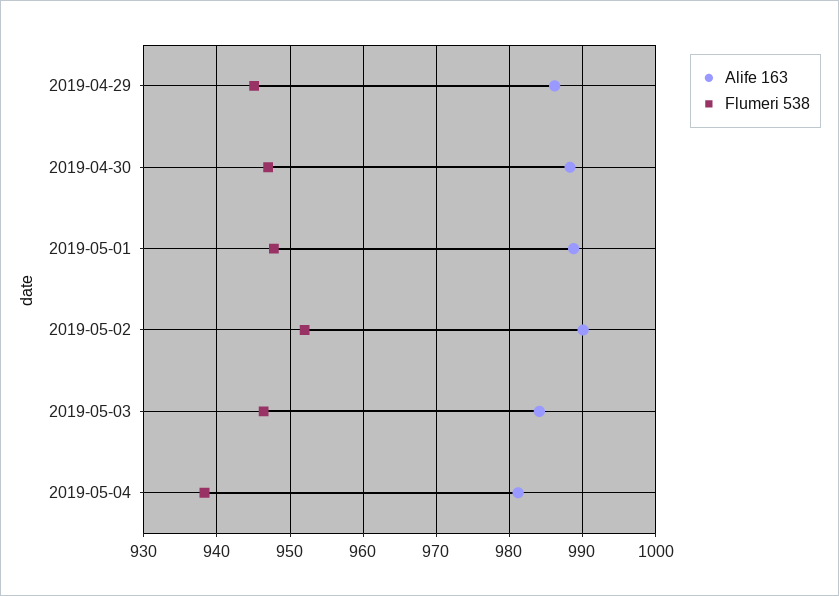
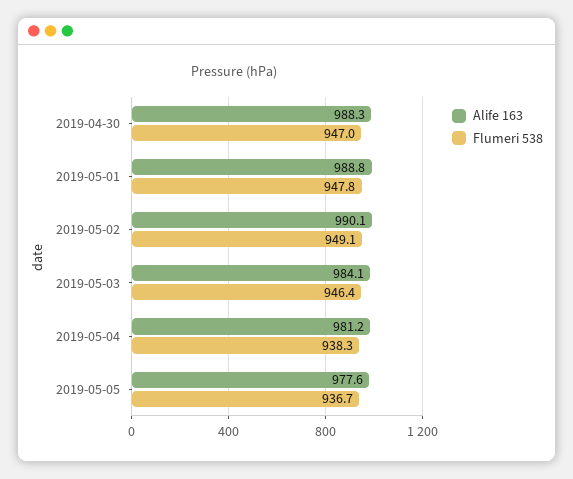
Alife 163, 2019-04-29: 986 -> none
Flumeri 538, 2019-04-29: 945 -> none
Flumeri 538, 2019-05-02: 952 -> 949.1
Alife 163, 2019-05-05: none -> 977.6
Flumeri 538, 2019-05-05: none -> 936.7

